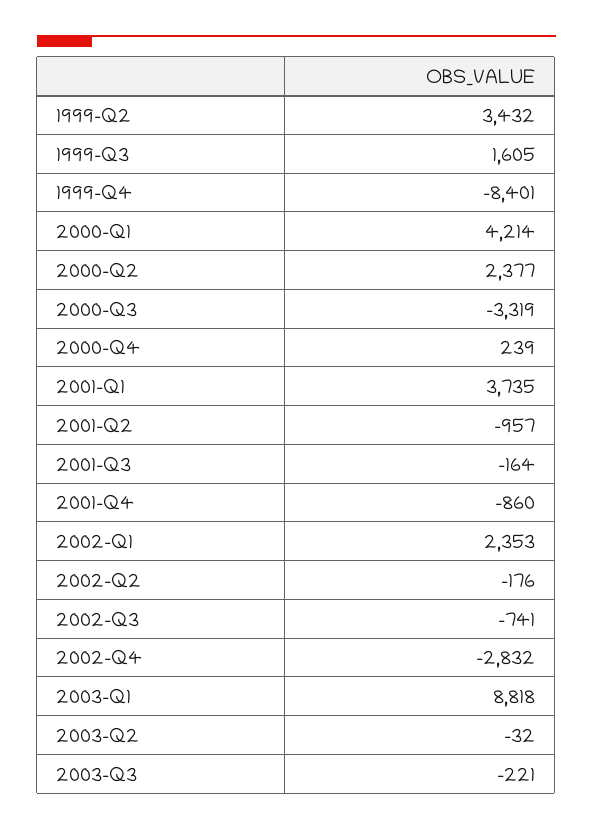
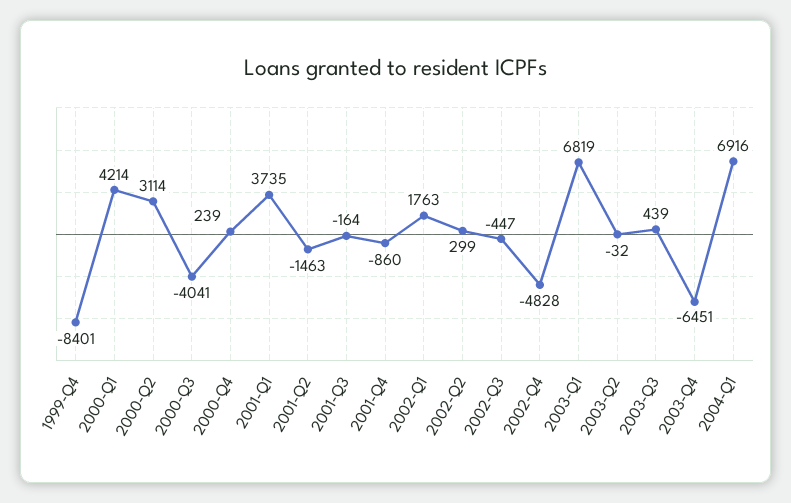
1999-Q2: 3432 -> none
1999-Q3: 1605 -> none
2000-Q2: 2377 -> 3114
2000-Q3: -3319 -> -4041
2001-Q2: -957 -> -1463
2002-Q1: 2353 -> 1763
2002-Q2: -176 -> 299
2002-Q3: -741 -> -447
2002-Q4: -2832 -> -4828
2003-Q1: 8818 -> 6819
2003-Q3: -221 -> 439
2003-Q4: none -> -6451
2004-Q1: none -> 6916

